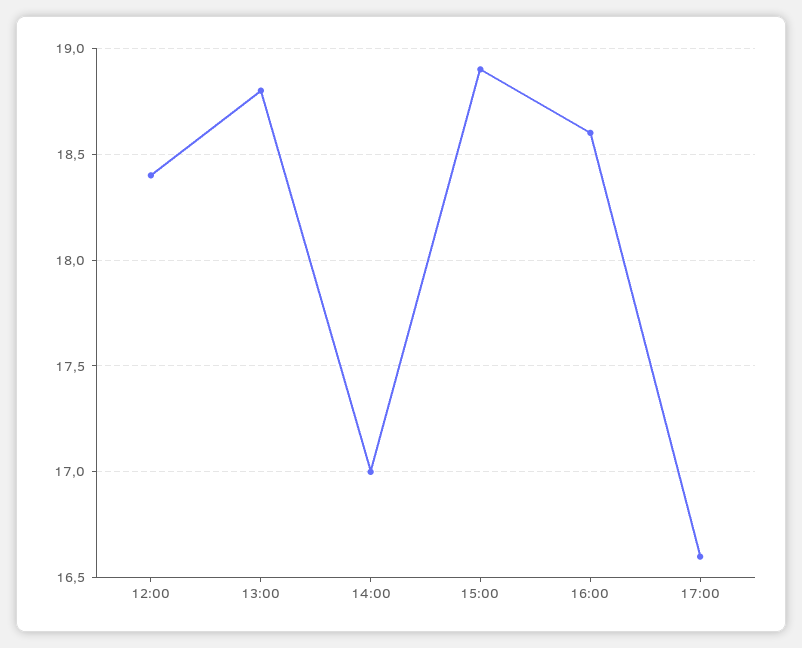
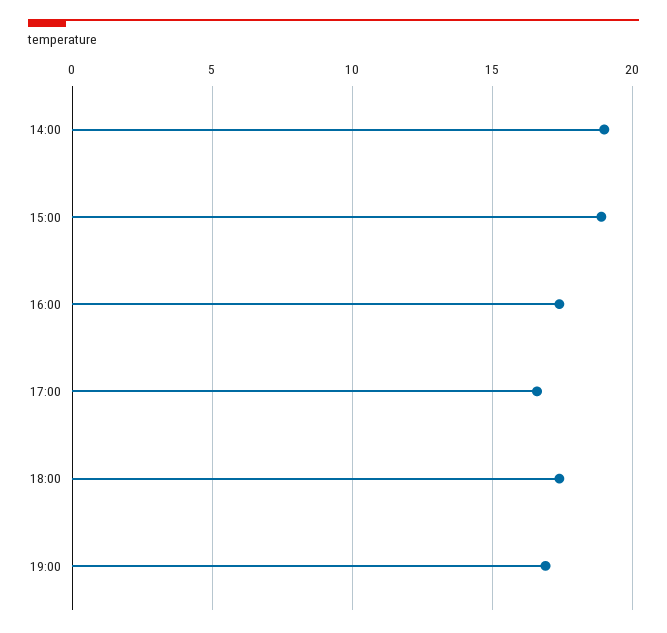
12:00: 18.4 -> none
13:00: 18.8 -> none
14:00: 17 -> 19
16:00: 18.6 -> 17.5
18:00: none -> 17.5
19:00: none -> 17

